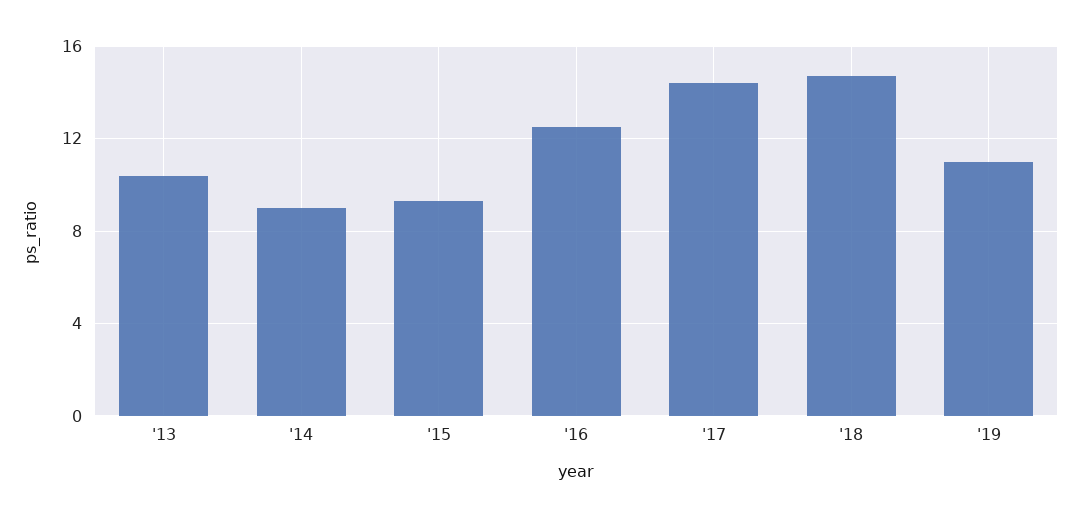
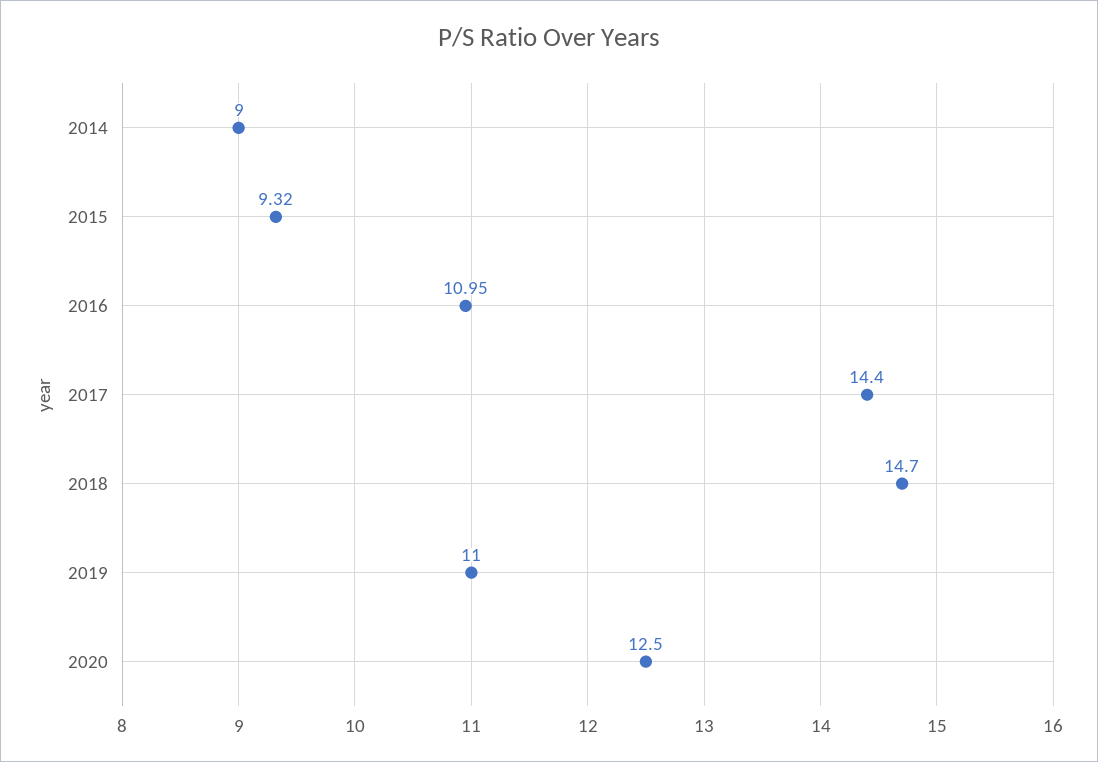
'13: 10.5 -> none
'16: 12.5 -> 10.95
2020: none -> 12.5

